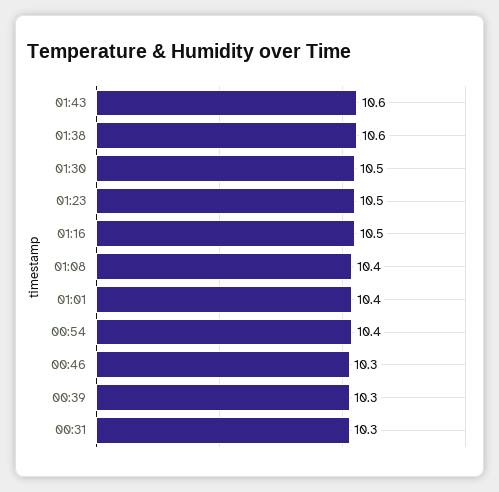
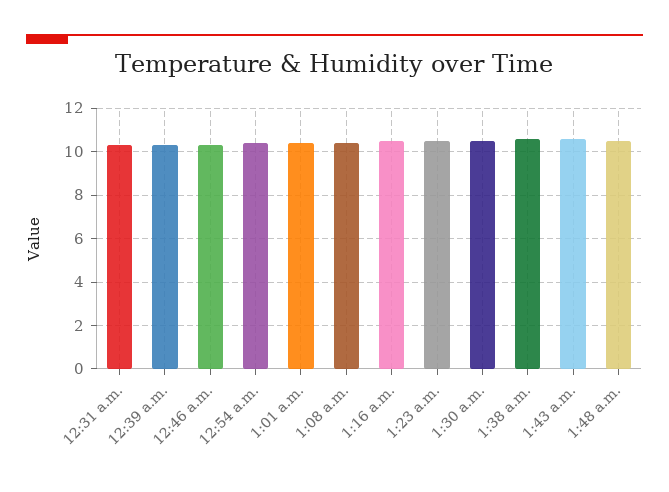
1:48 a.m.: none -> 10.5

